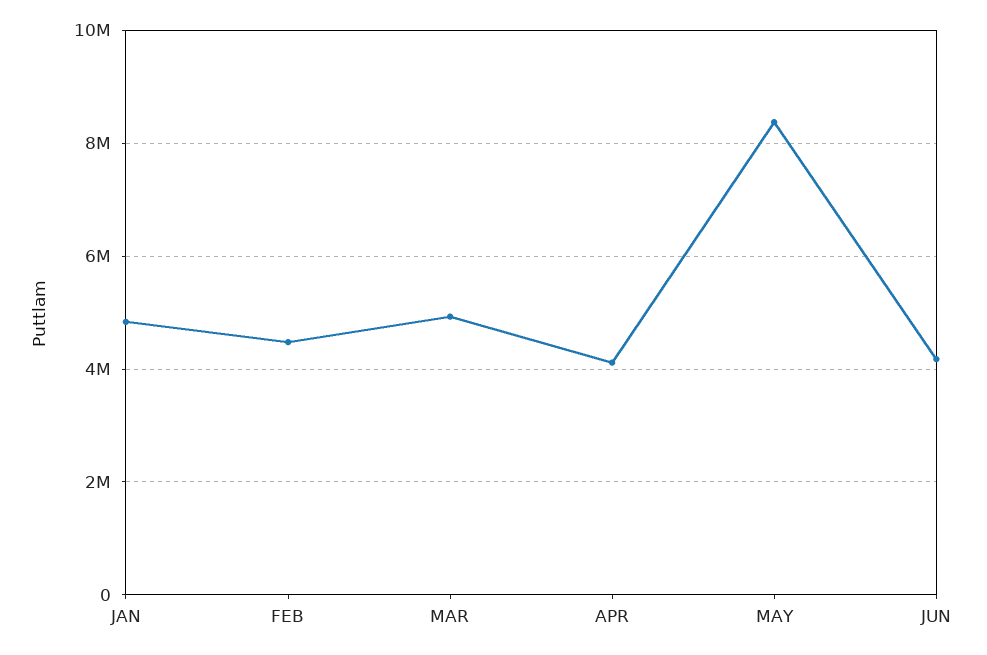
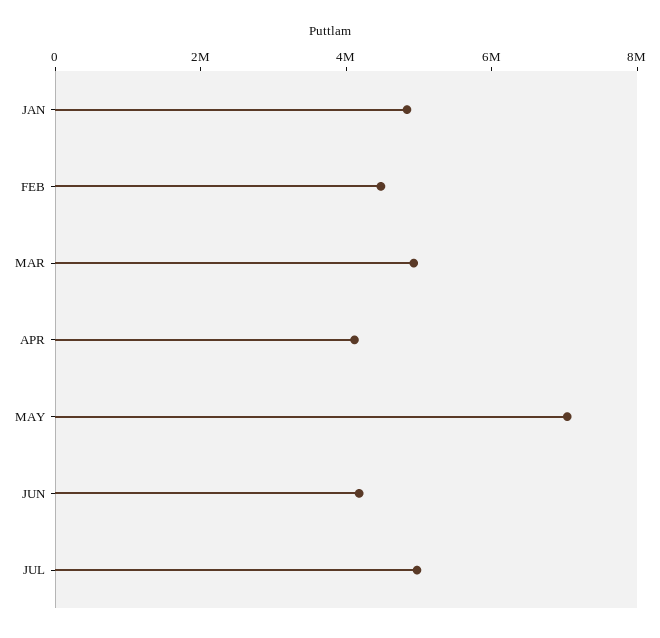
MAY: 8400000 -> 7000000
JUL: none -> 5000000

